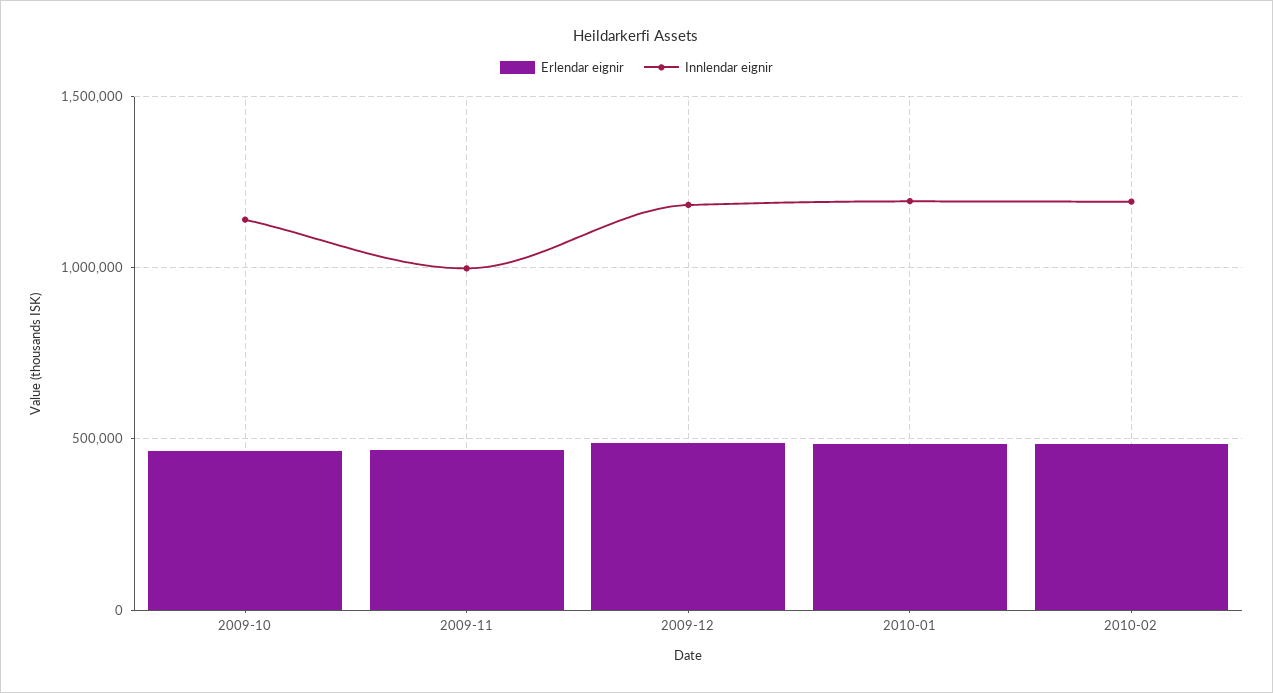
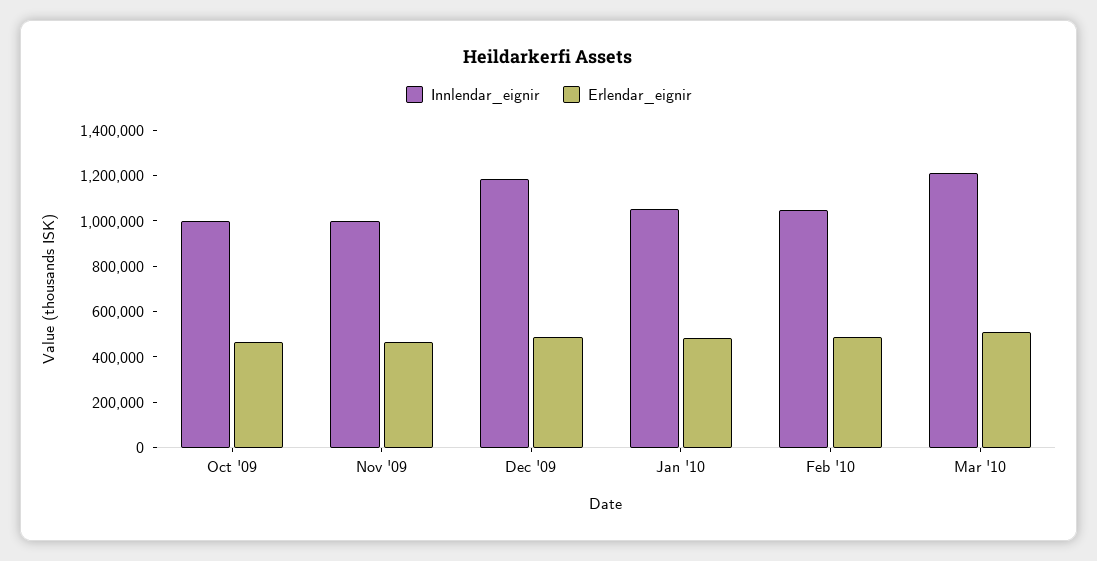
Innlendar eignir, 2009-10: 1150000 -> 1000000
Innlendar eignir, 2010-01: 1200000 -> 1050000
Innlendar eignir, 2010-02: 1200000 -> 1050000
Innlendar eignir, Mar '10: none -> 1200000
Erlendar eignir, Mar '10: none -> 500000

